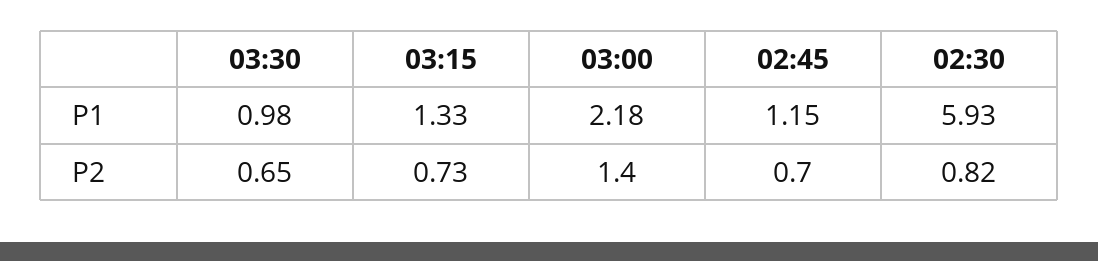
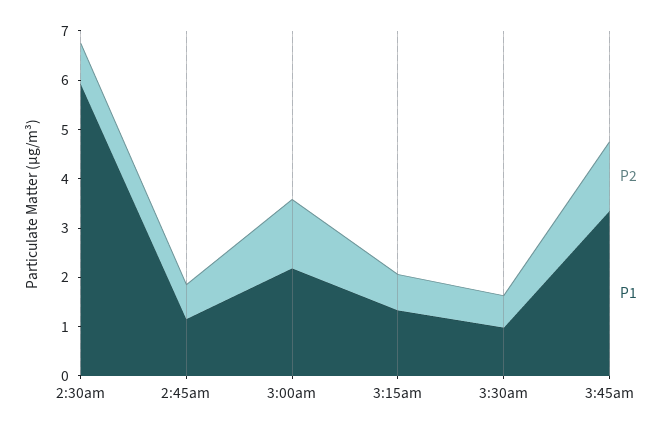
P2, 3:45am: none -> 1.4
P1, 3:45am: none -> 3.4

